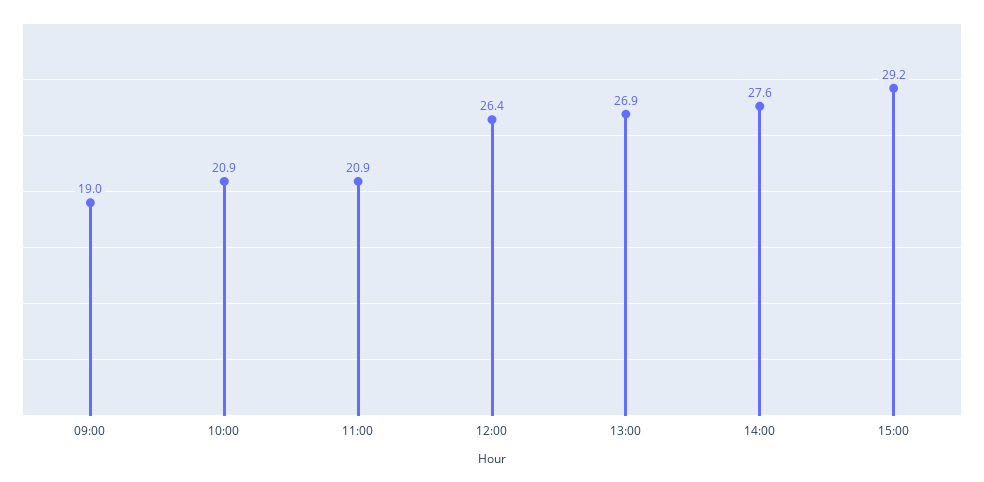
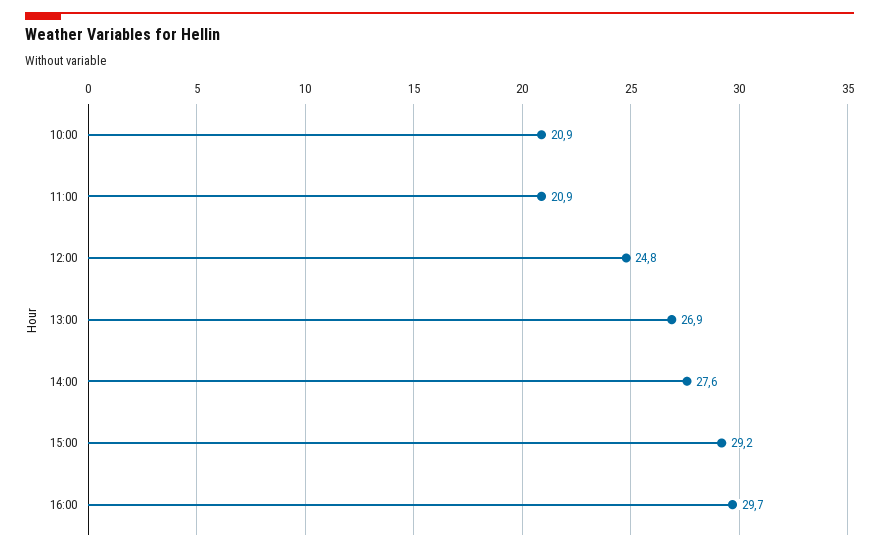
09:00: 19 -> none
12:00: 26.4 -> 24.8
16:00: none -> 29.7

